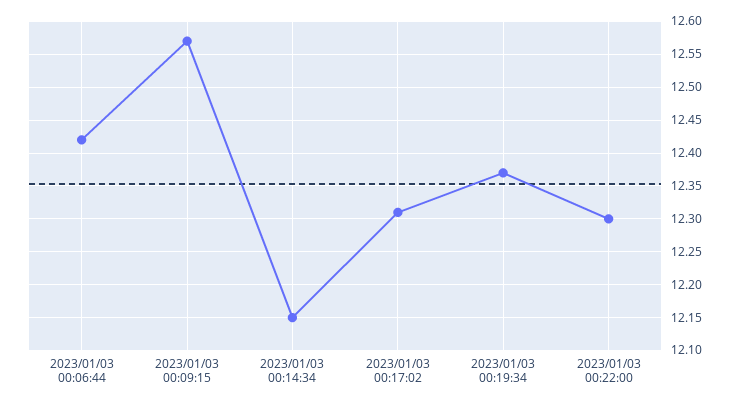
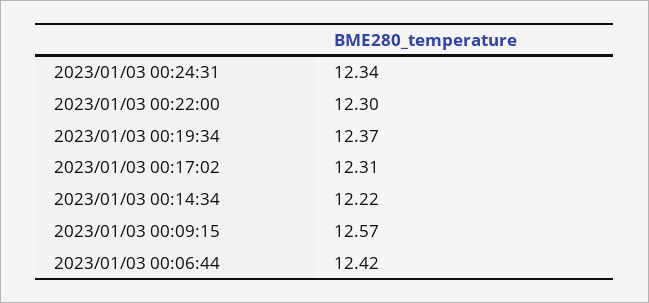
2023/01/03 00:14:34: 12.15 -> 12.22
2023/01/03 00:24:31: none -> 12.34

